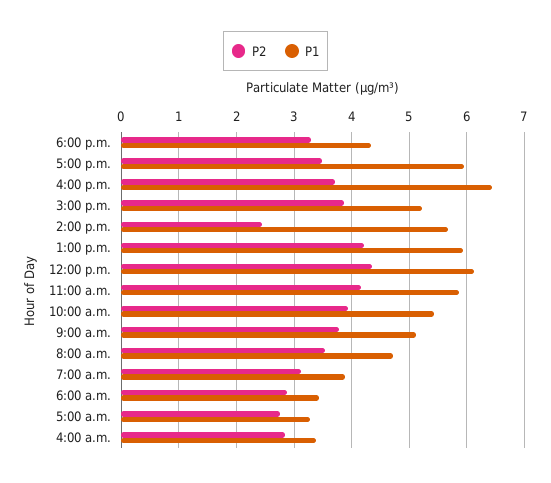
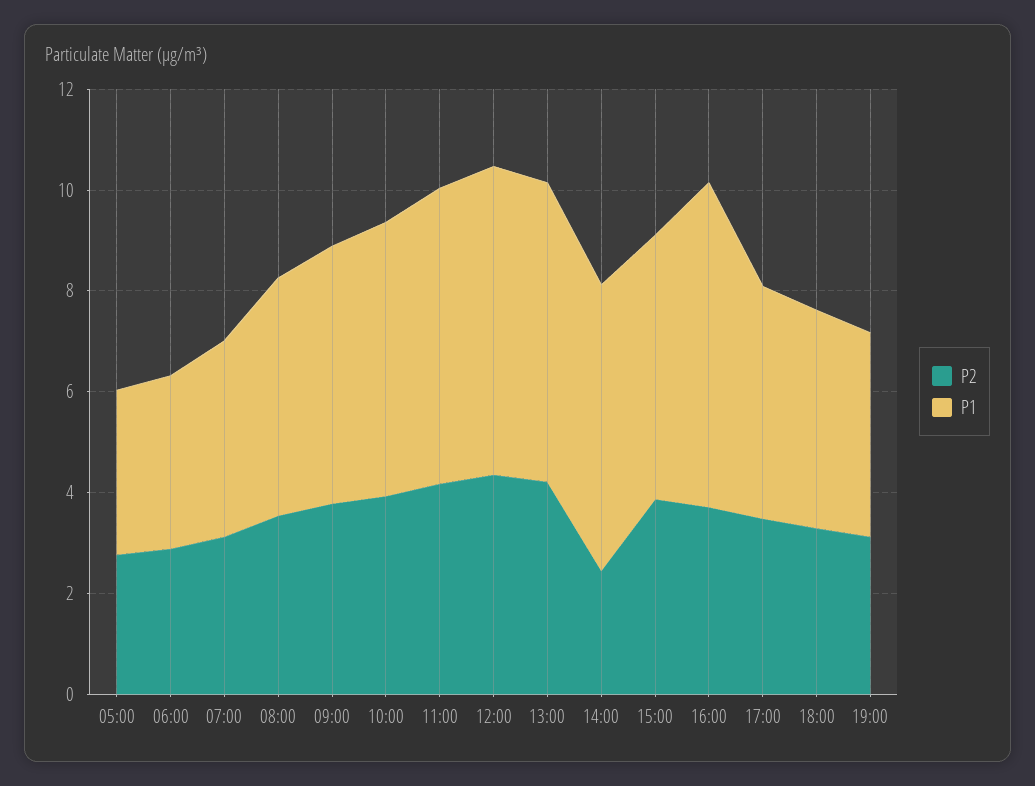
P1, 5:00 p.m.: 6 -> 4.5
P2, 4:00 a.m.: 2.8 -> none
P1, 4:00 a.m.: 3.4 -> none
P2, 19:00: none -> 3
P1, 19:00: none -> 4

